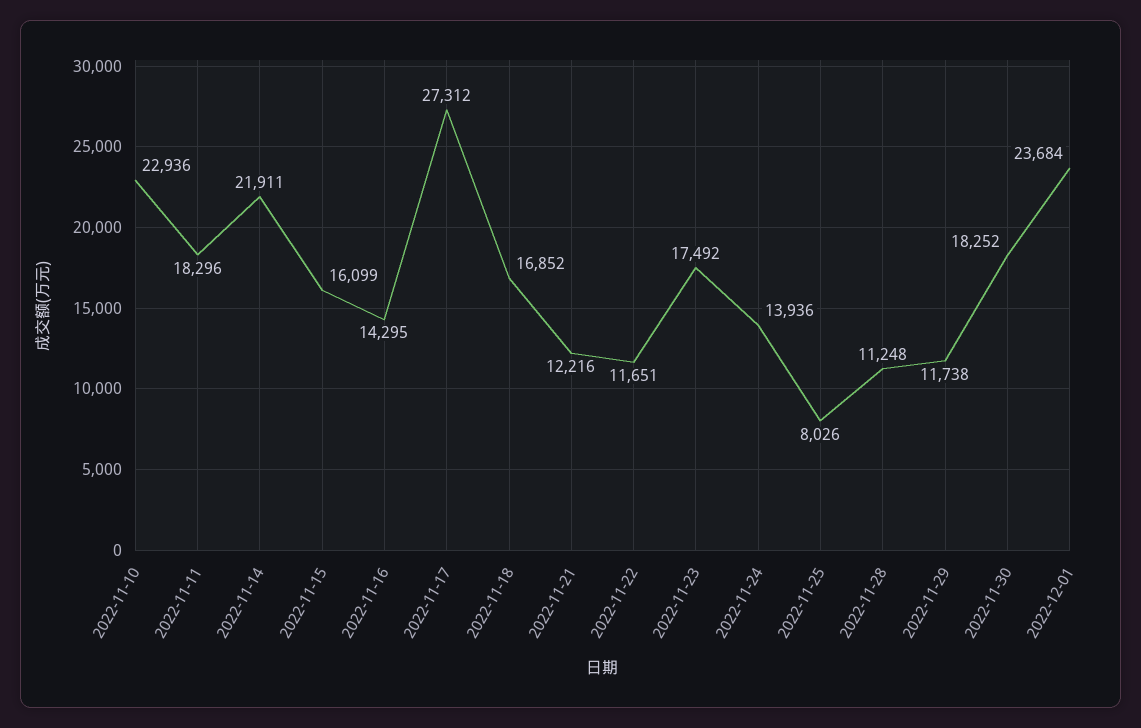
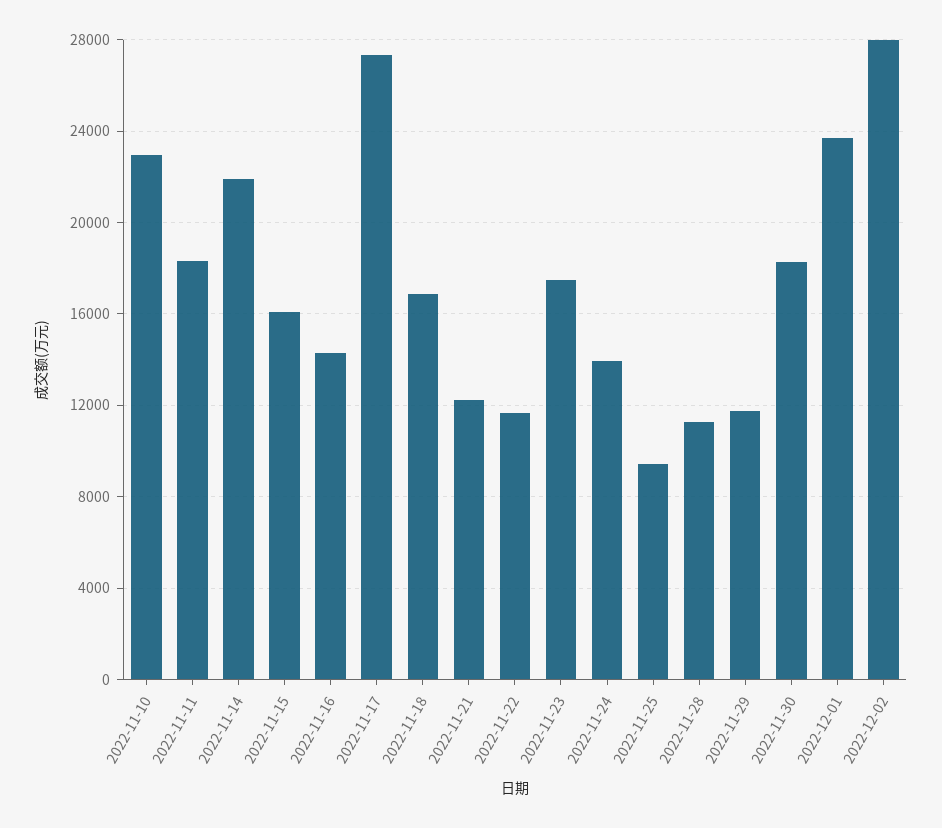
2022-11-25: 8026 -> 9500
2022-12-02: none -> 28000

